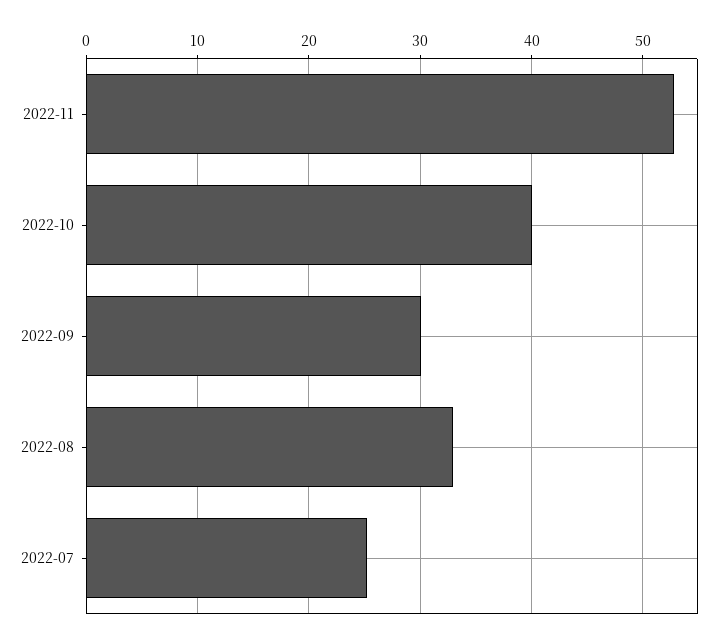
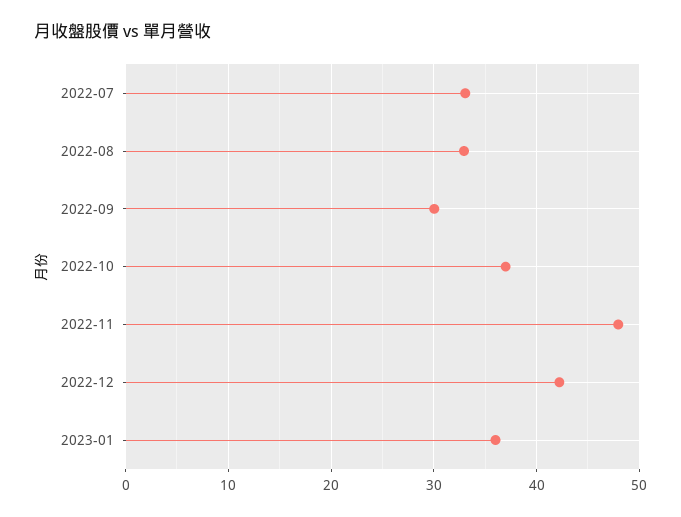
2022-11: 53 -> 48
2022-10: 40 -> 37
2022-07: 25 -> 33
2022-12: none -> 42
2023-01: none -> 36

